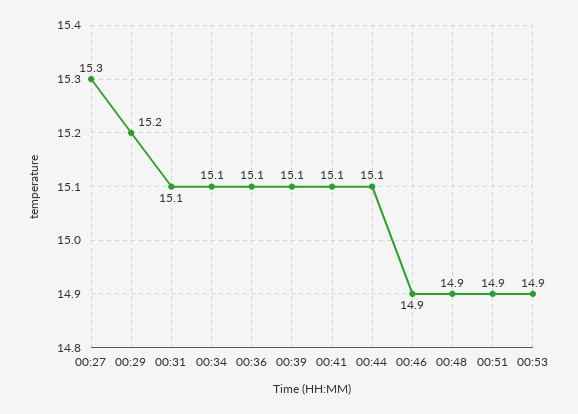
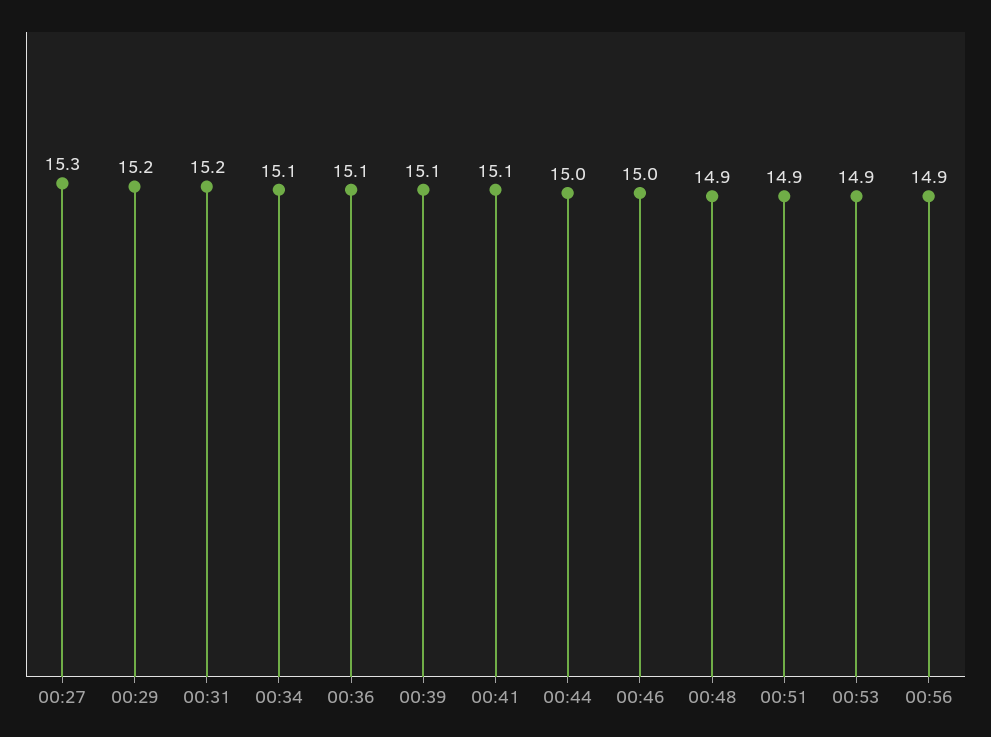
00:31: 15.1 -> 15.2
00:44: 15.1 -> 15
00:46: 14.9 -> 15
00:56: none -> 14.9

